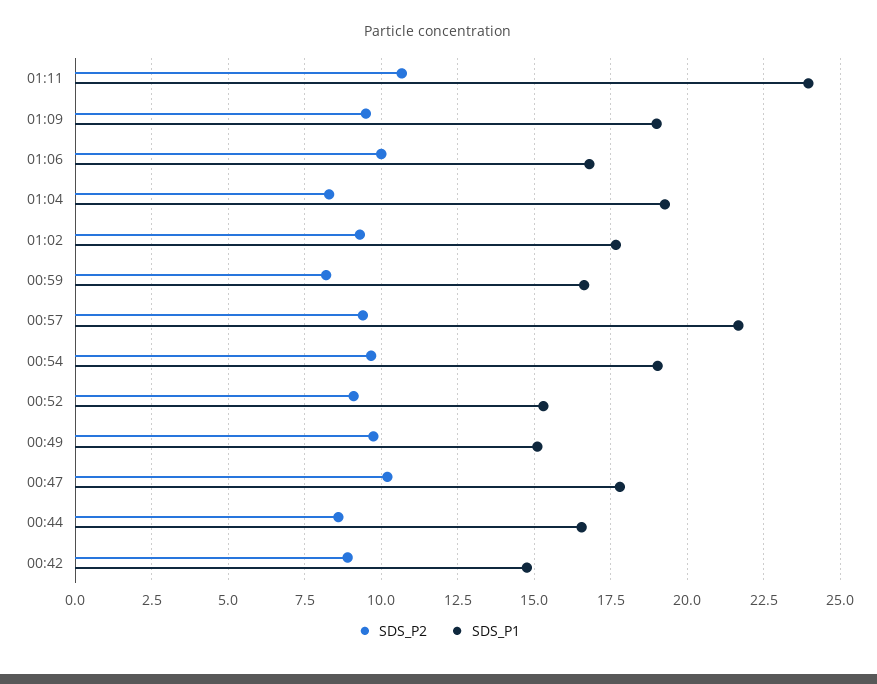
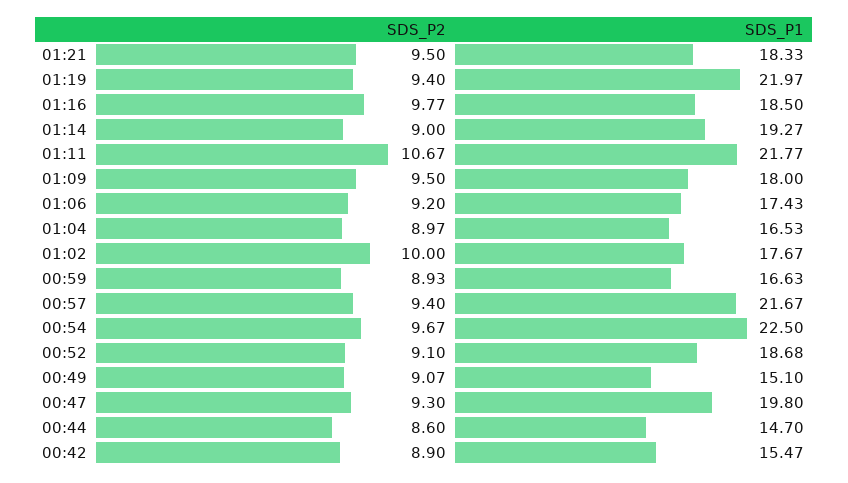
SDS_P1, 01:11: 24 -> 21.77
SDS_P1, 01:09: 19 -> 18
SDS_P2, 01:06: 10 -> 9.2
SDS_P1, 01:06: 16.75 -> 17.43
SDS_P2, 01:04: 8.25 -> 8.97
SDS_P1, 01:04: 19.25 -> 16.53
SDS_P2, 01:02: 9.25 -> 10
SDS_P2, 00:59: 8.25 -> 8.93
SDS_P1, 00:54: 19 -> 22.5
SDS_P1, 00:52: 15.25 -> 18.68
SDS_P2, 00:49: 9.75 -> 9.07
SDS_P2, 00:47: 10.25 -> 9.3
SDS_P1, 00:47: 17.75 -> 19.8
SDS_P1, 00:44: 16.5 -> 14.7
SDS_P1, 00:42: 14.75 -> 15.47
SDS_P2, 01:21: none -> 9.5
SDS_P1, 01:21: none -> 18.33
SDS_P2, 01:19: none -> 9.4
SDS_P1, 01:19: none -> 21.97
SDS_P2, 01:16: none -> 9.77
SDS_P1, 01:16: none -> 18.5
SDS_P2, 01:14: none -> 9
SDS_P1, 01:14: none -> 19.27

